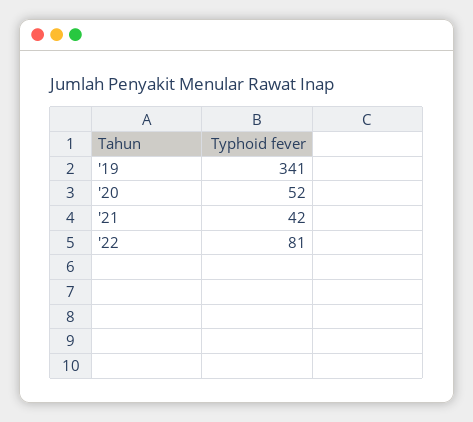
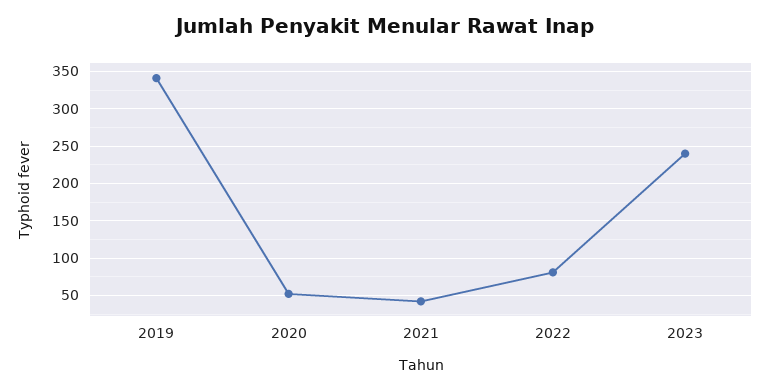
2023: none -> 240

